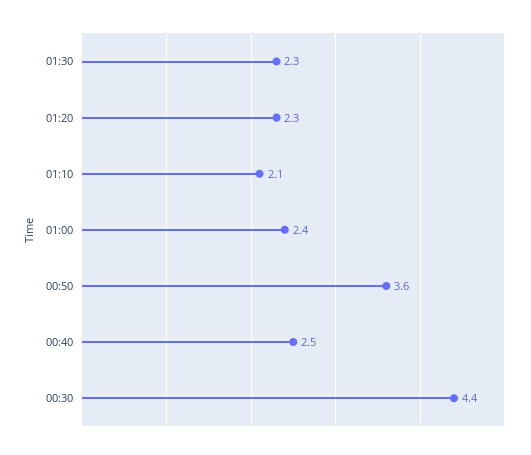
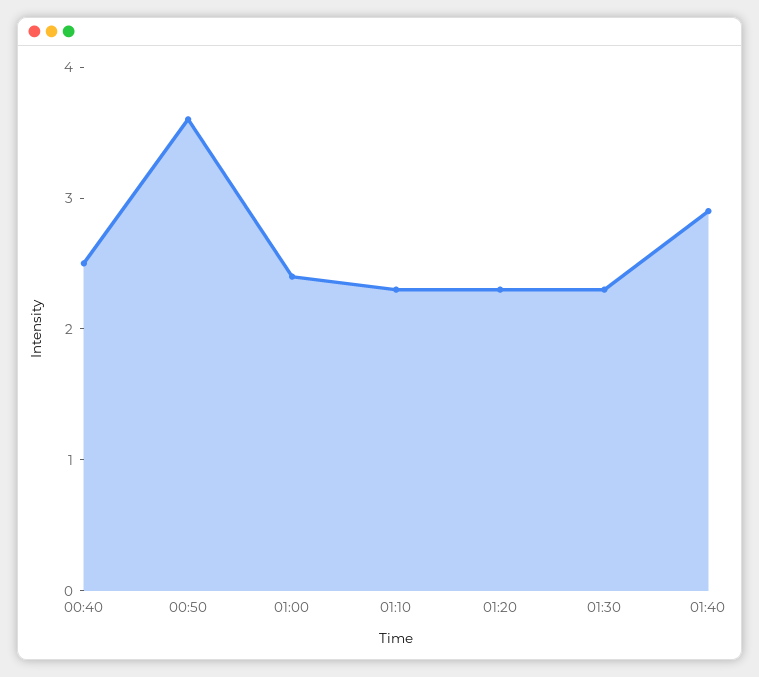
01:10: 2.1 -> 2.3
00:30: 4.4 -> none
01:40: none -> 2.9

